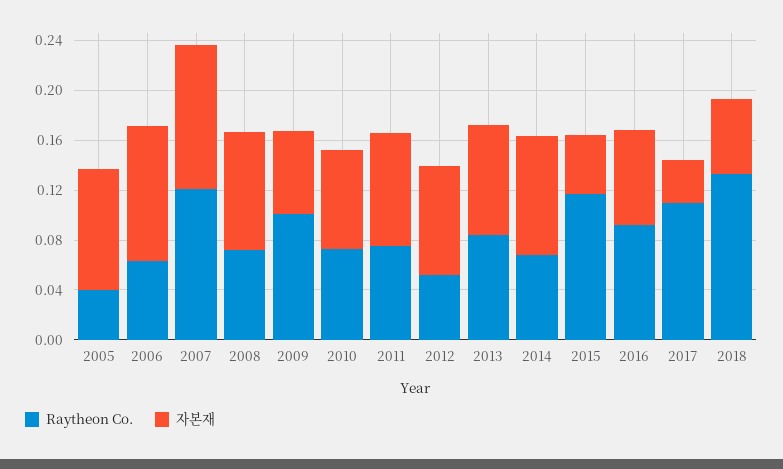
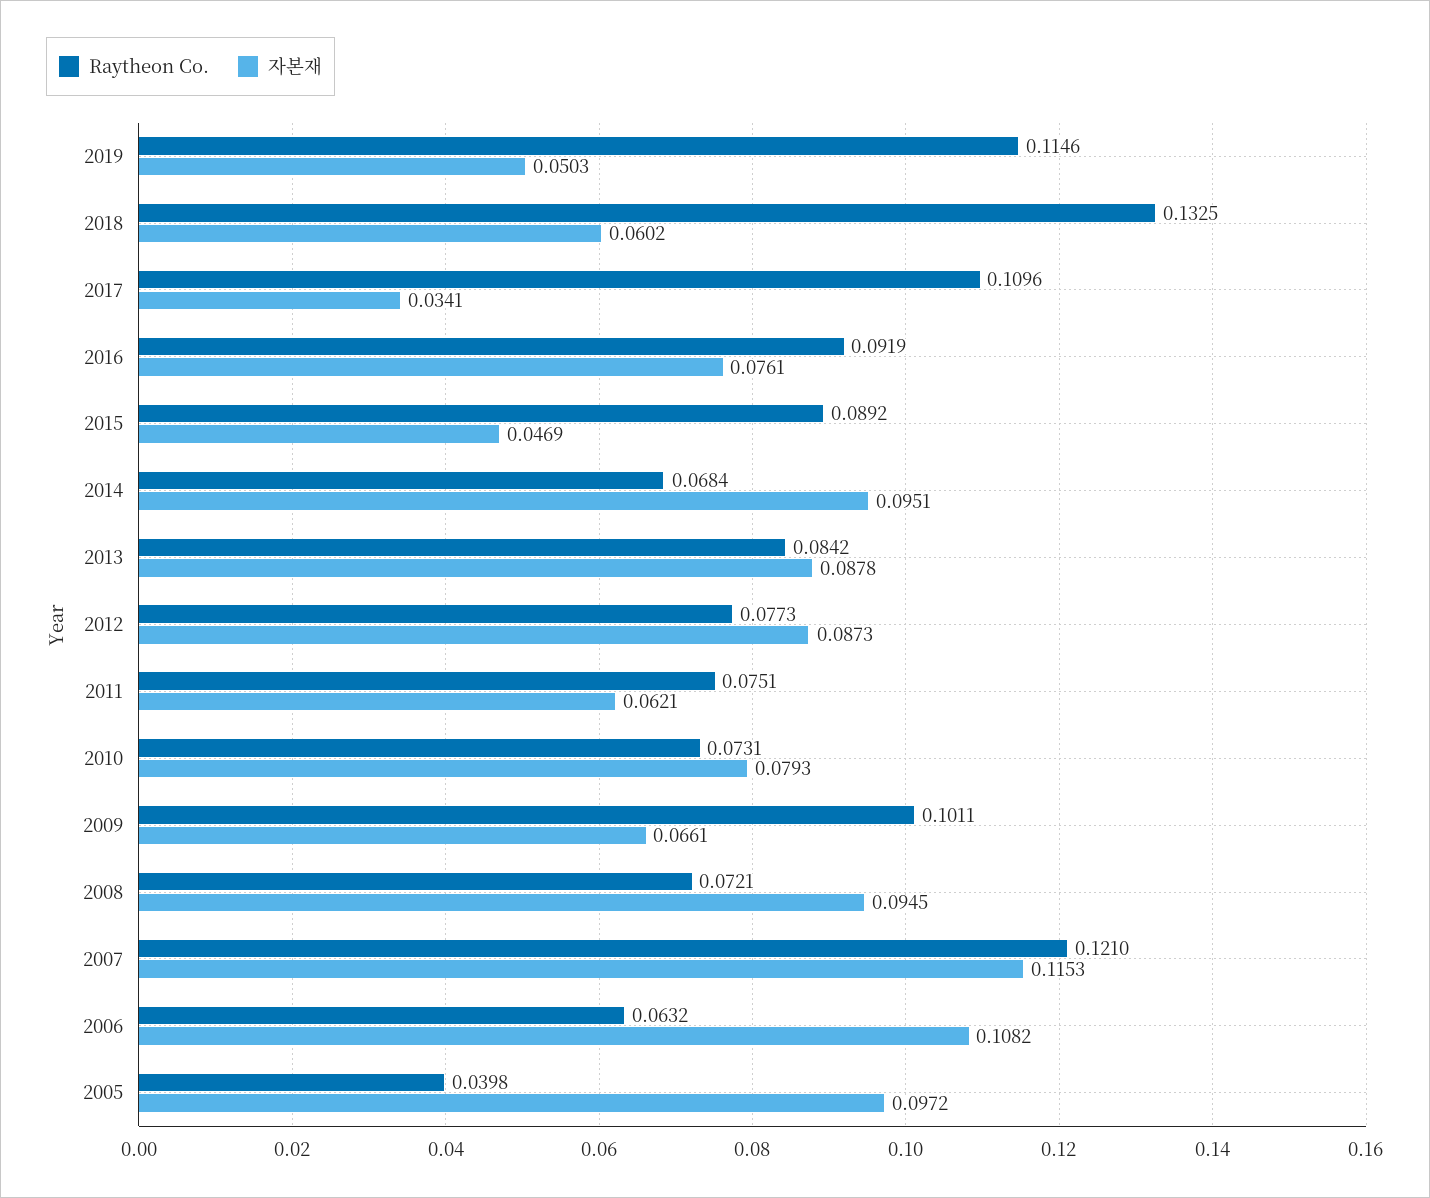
자본재, 2011: 0.09 -> 0.0621
Raytheon Co., 2012: 0.05 -> 0.0773
Raytheon Co., 2015: 0.12 -> 0.0892
Raytheon Co., 2019: none -> 0.1146
자본재, 2019: none -> 0.0503

